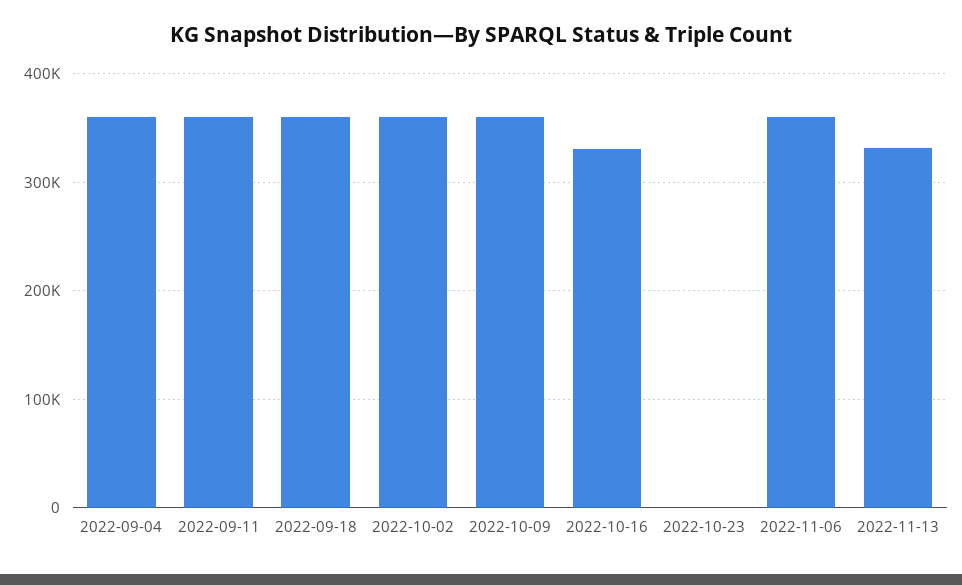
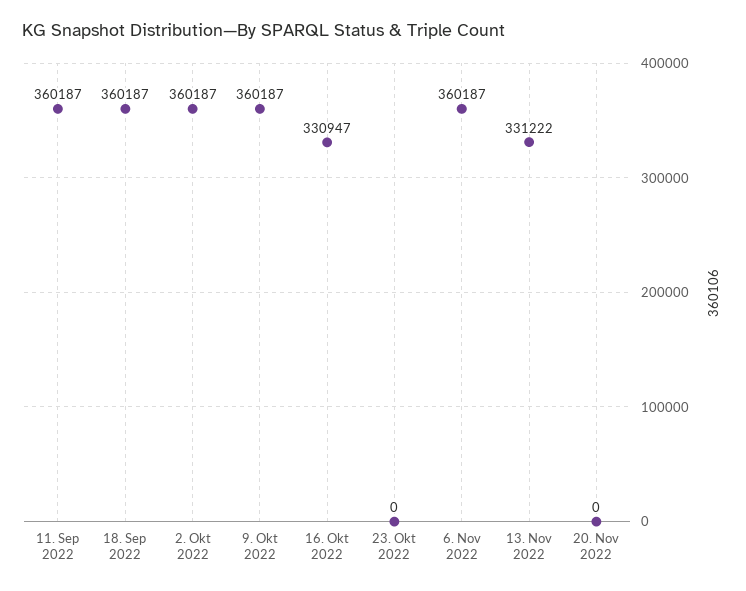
2022-09-04: 360000 -> none
20. Nov 2022: none -> 0

